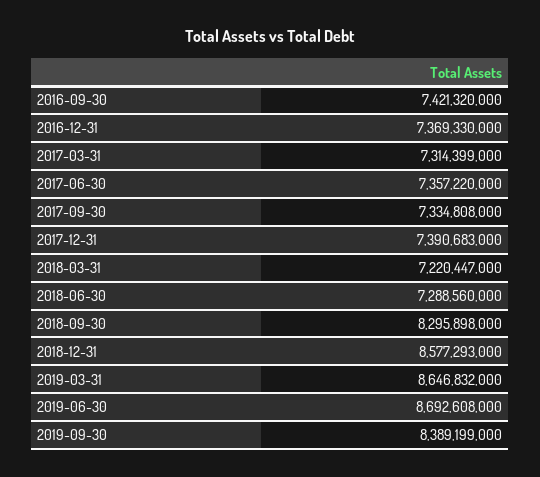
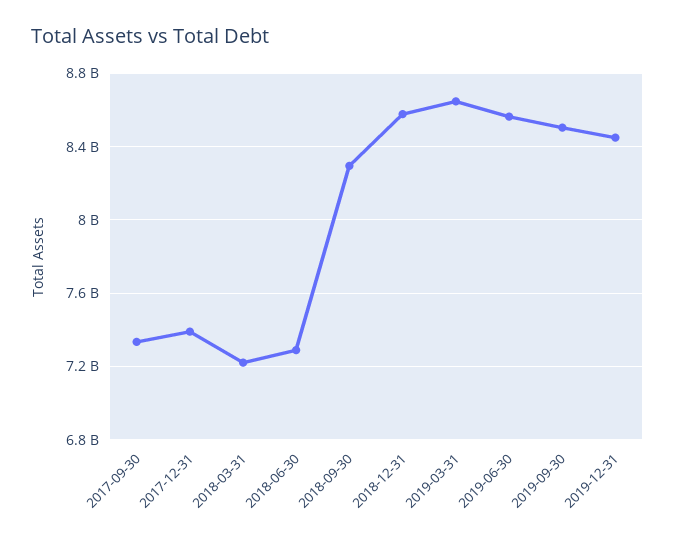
2016-09-30: 7421320000 -> none
2016-12-31: 7369330000 -> none
2017-03-31: 7314399000 -> none
2017-06-30: 7357220000 -> none
2019-06-30: 8692608000 -> 8550000000
2019-09-30: 8389199000 -> 8500000000
2019-12-31: none -> 8450000000

